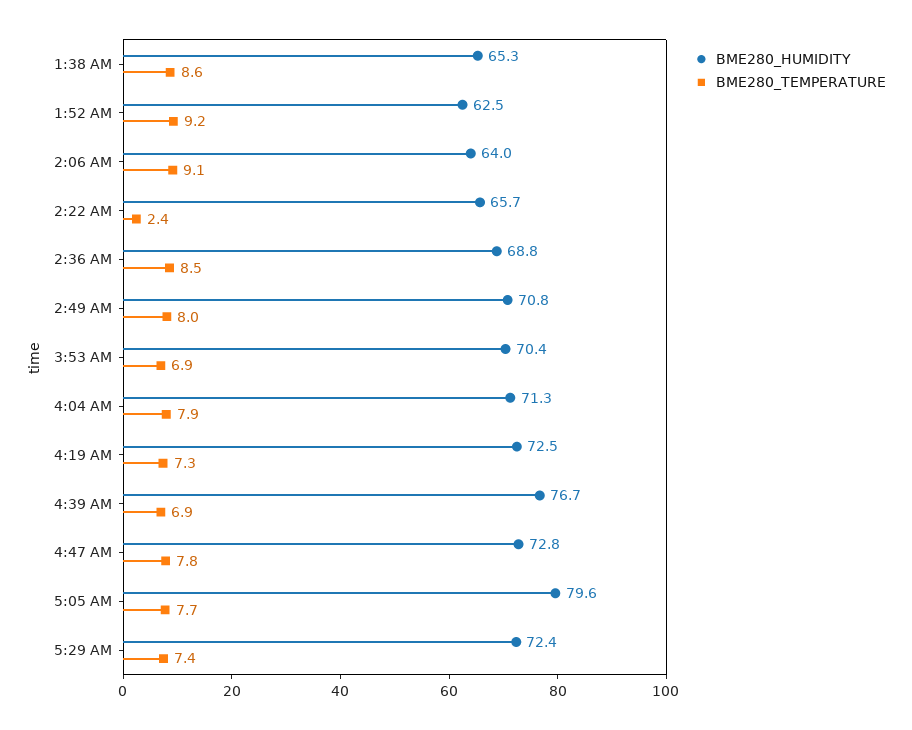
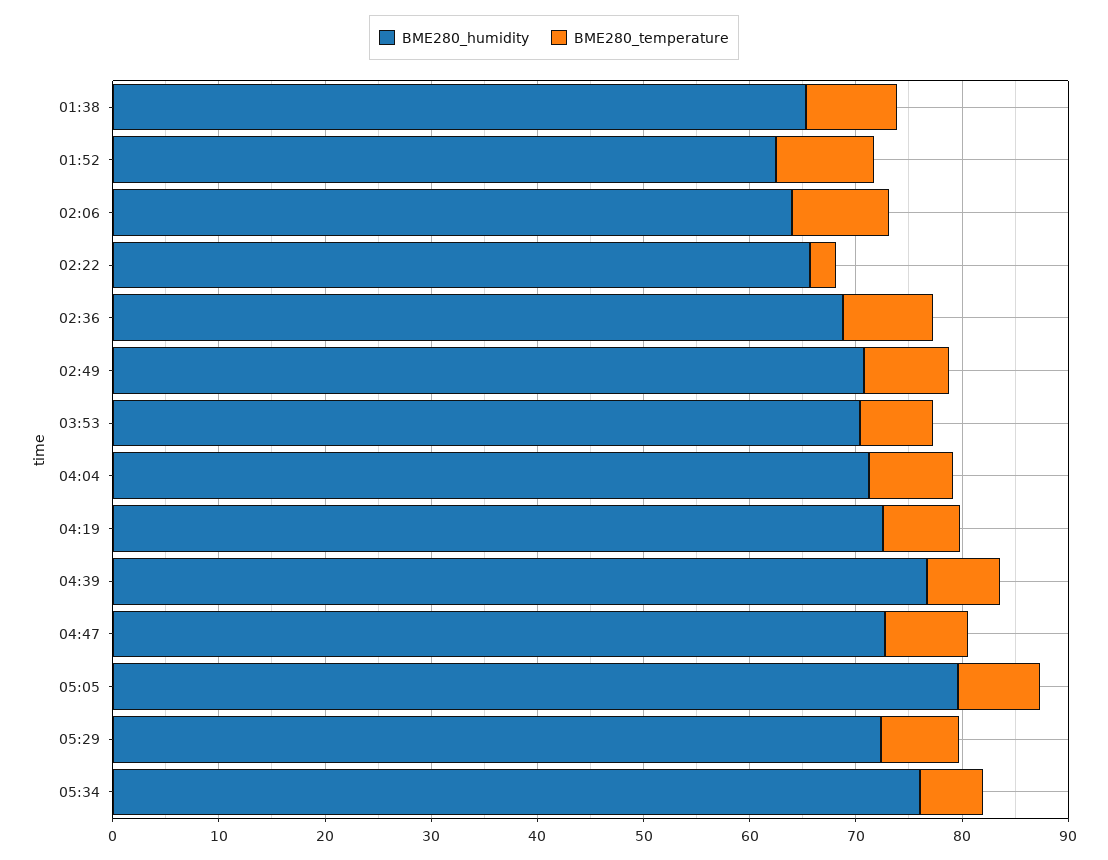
BME280_HUMIDITY, 05:34: none -> 76
BME280_TEMPERATURE, 05:34: none -> 6

